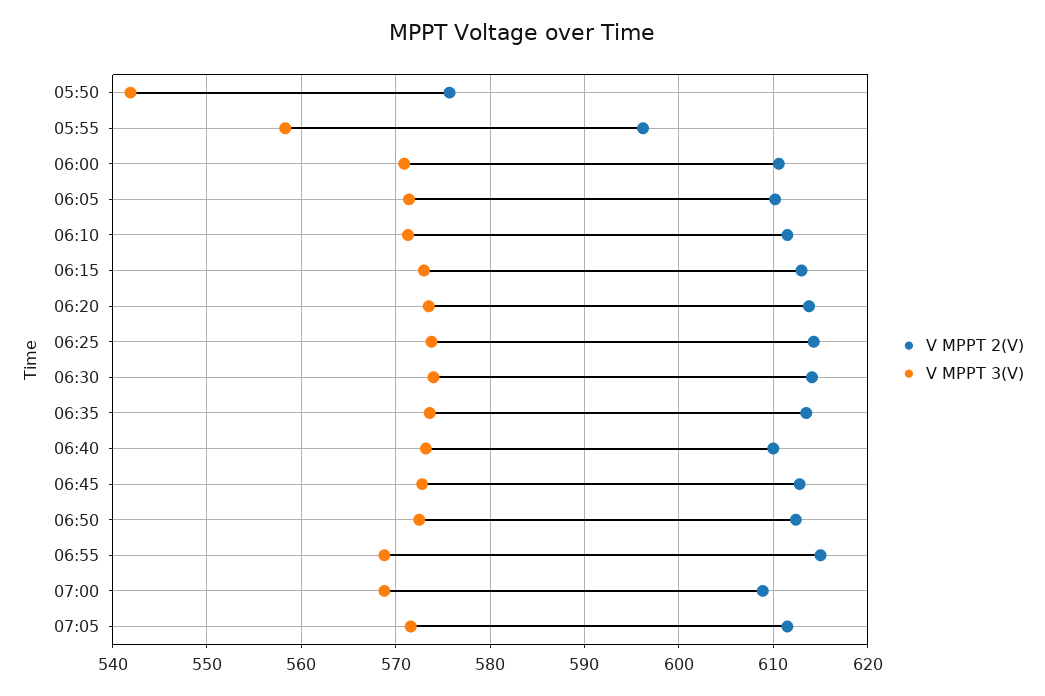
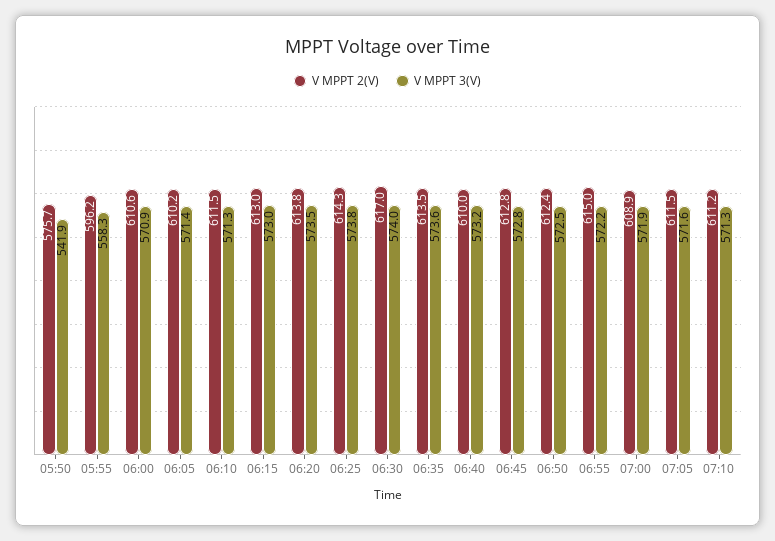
V MPPT 2(V), 06:30: 614 -> 617
V MPPT 3(V), 06:55: 569 -> 572.2
V MPPT 3(V), 07:00: 569 -> 571.9
V MPPT 2(V), 07:10: none -> 611.2
V MPPT 3(V), 07:10: none -> 571.3

